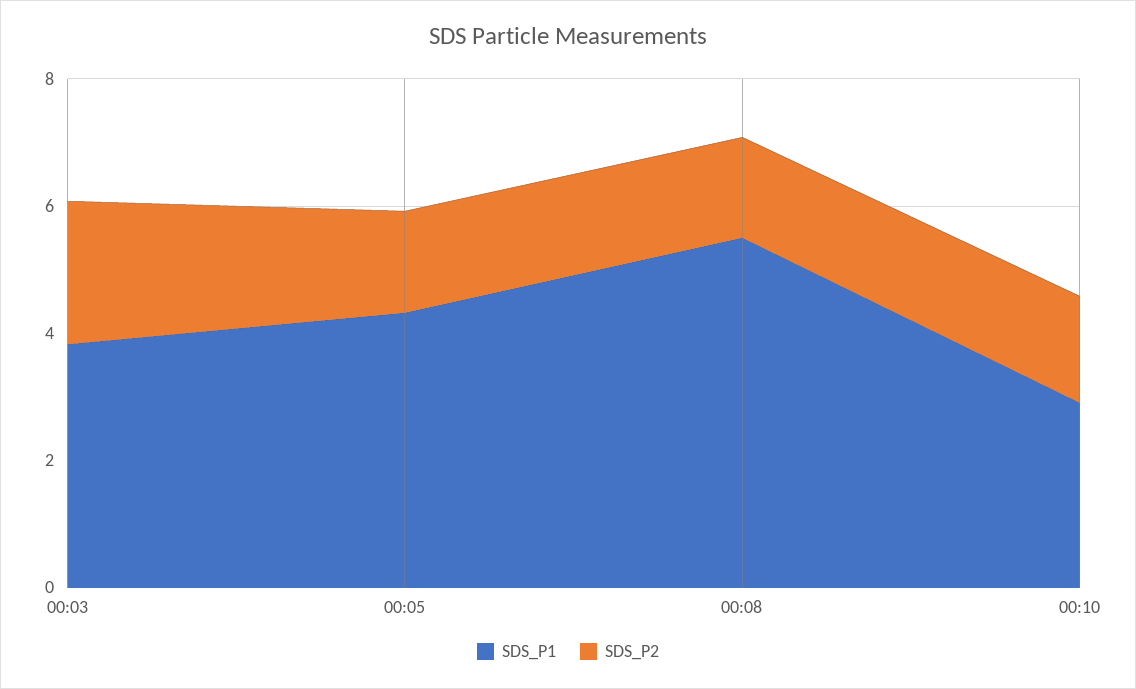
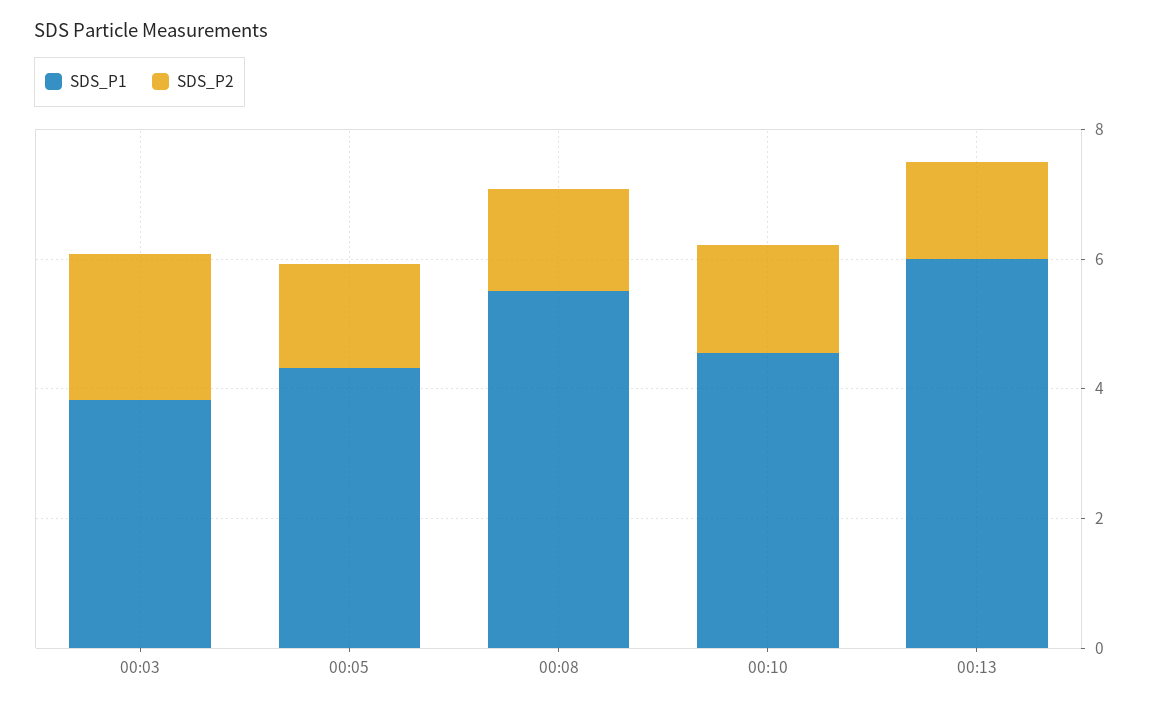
SDS_P1, 00:10: 3 -> 4.5
SDS_P1, 00:13: none -> 6
SDS_P2, 00:13: none -> 1.5

